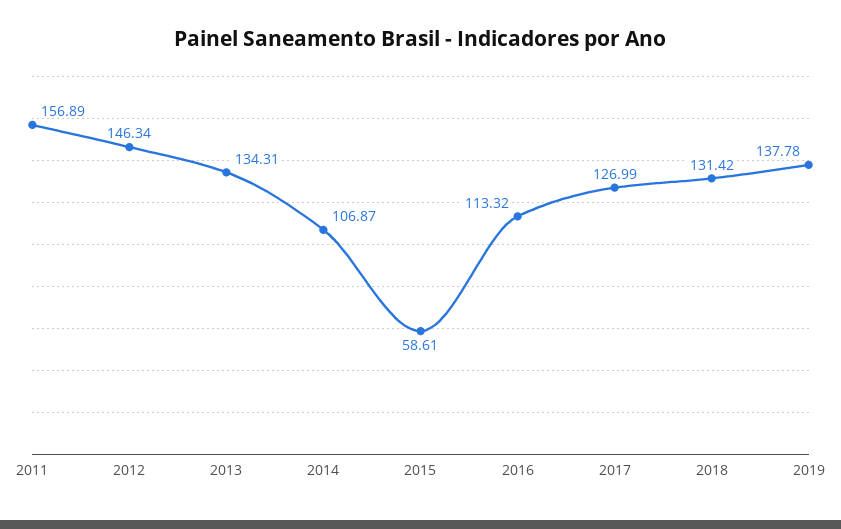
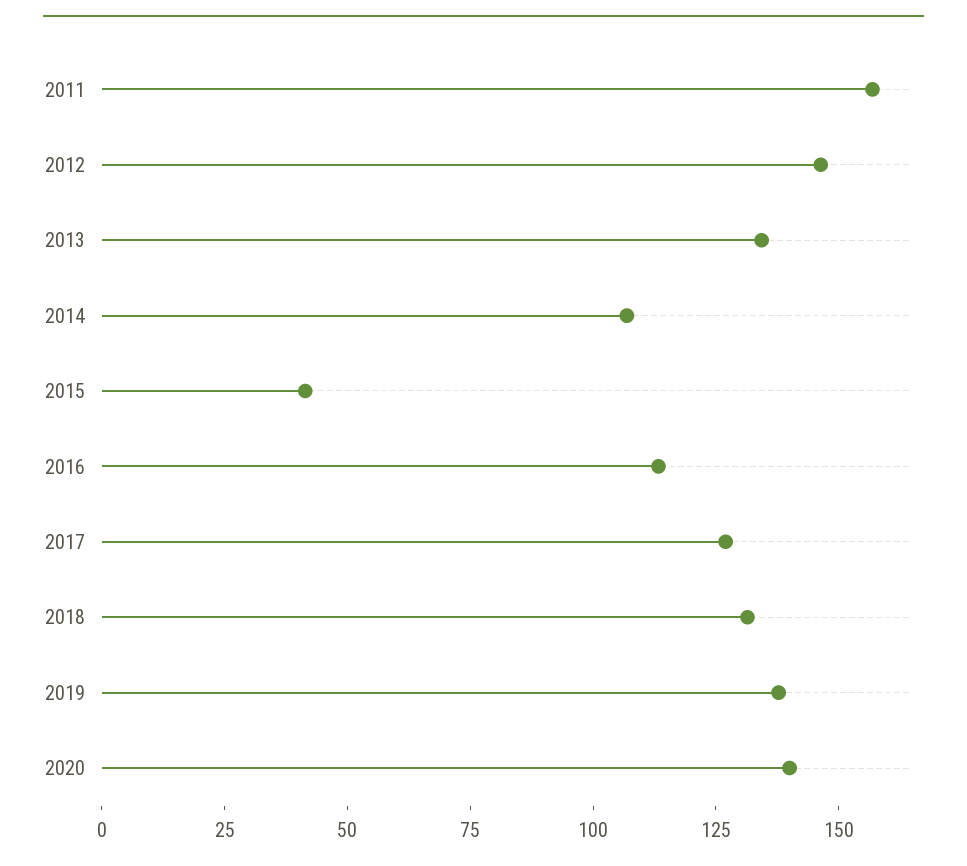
2015: 58.61 -> 40
2020: none -> 140

